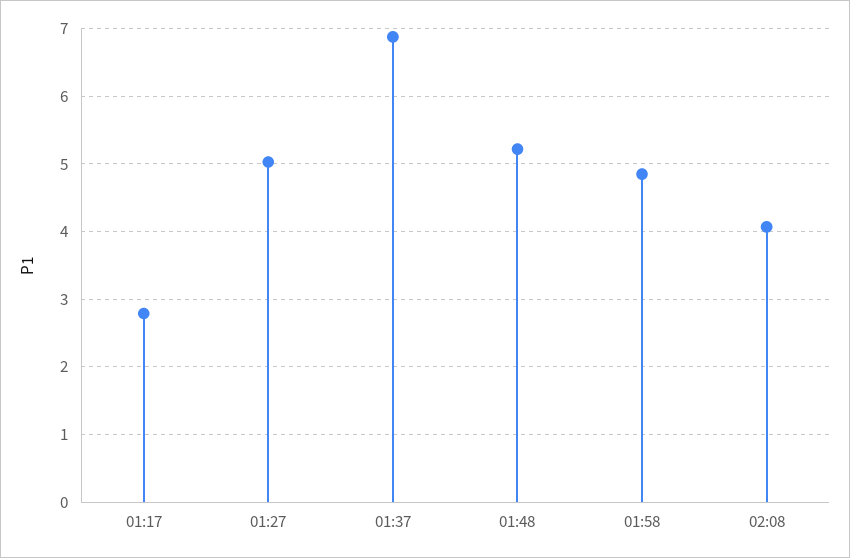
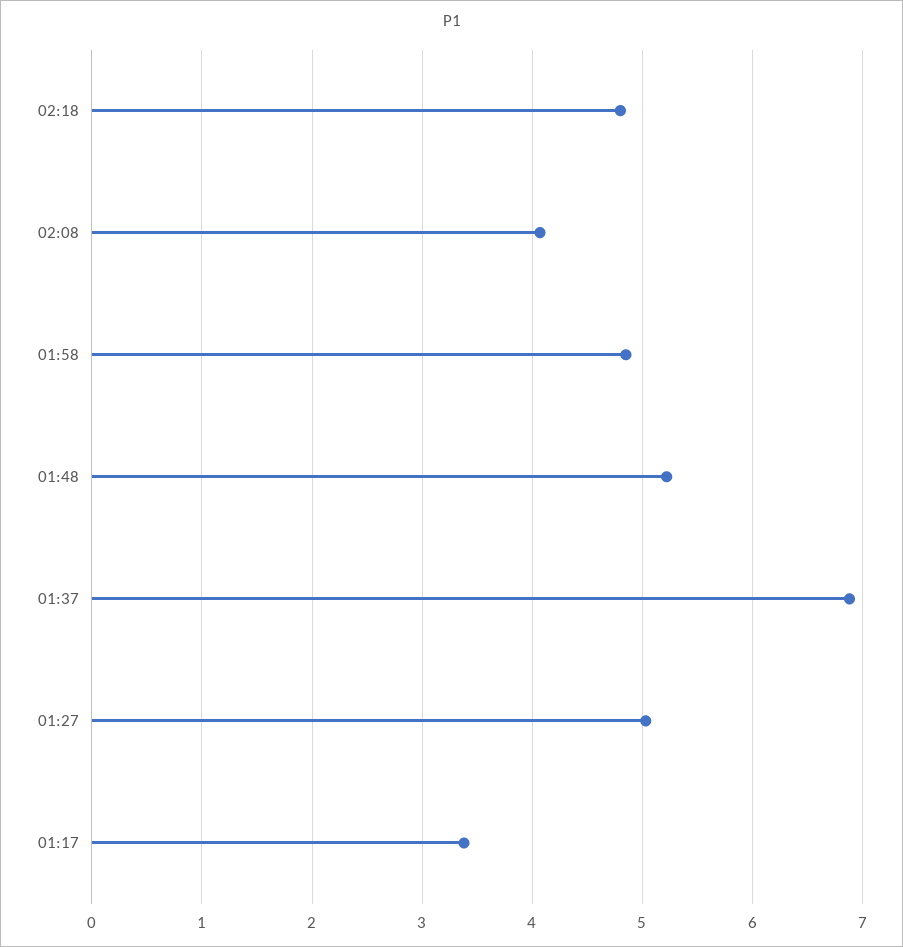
01:17: 2.8 -> 3.4
02:18: none -> 4.8

